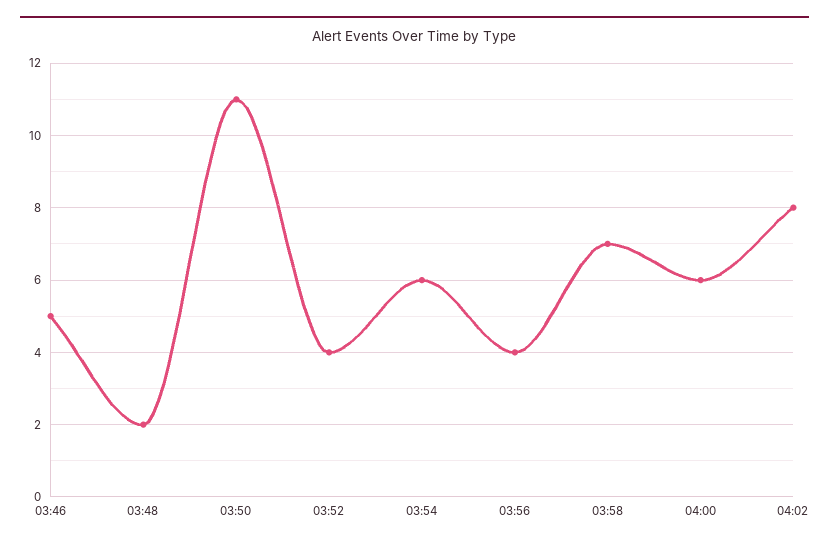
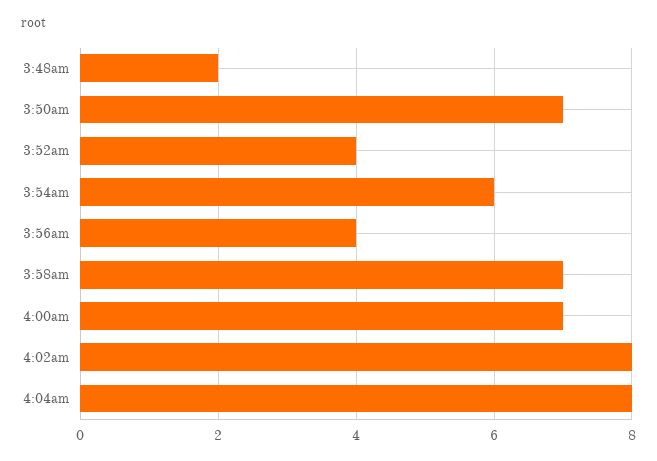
03:46: 5 -> none
03:50: 11 -> 7
04:00: 6 -> 7
4:04am: none -> 8

